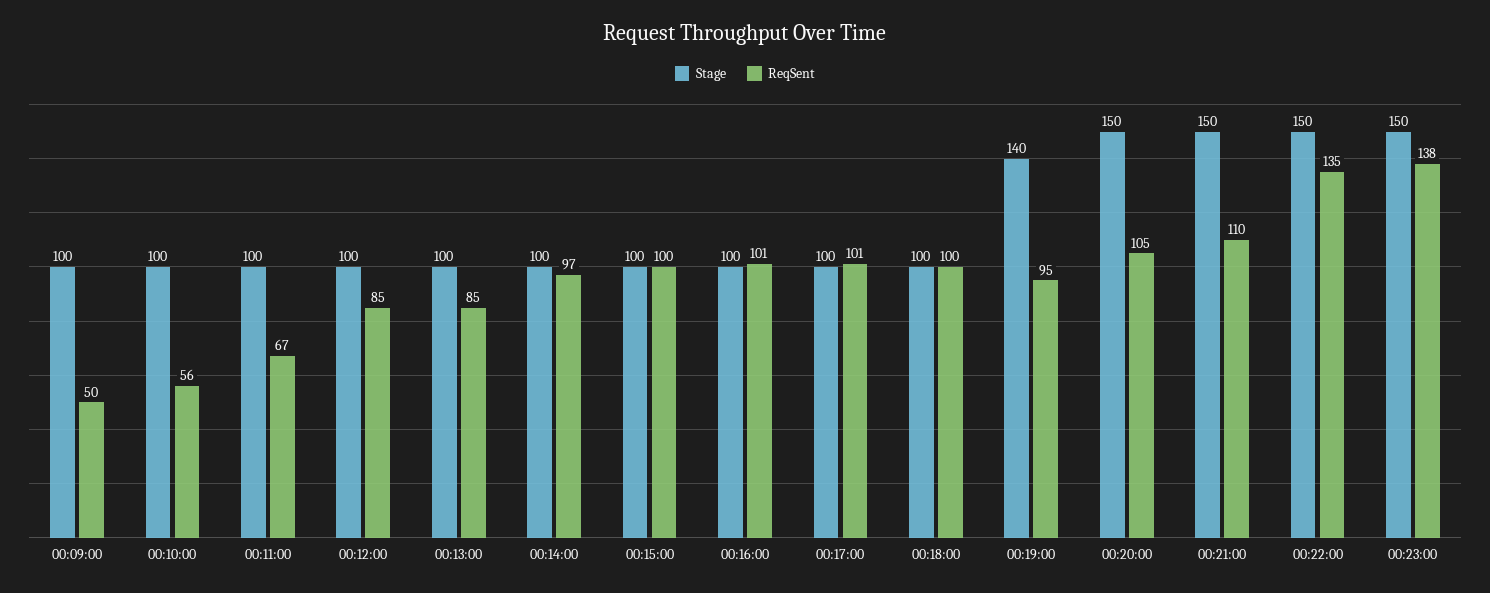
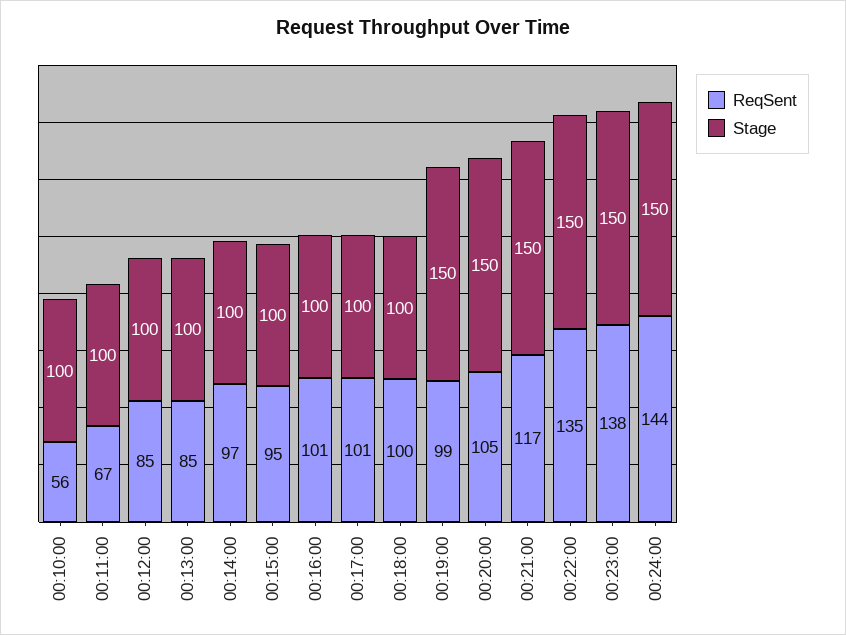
Stage, 00:09:00: 100 -> none
ReqSent, 00:09:00: 50 -> none
ReqSent, 00:15:00: 100 -> 95
Stage, 00:19:00: 140 -> 150
ReqSent, 00:19:00: 95 -> 99
ReqSent, 00:21:00: 110 -> 117
ReqSent, 00:24:00: none -> 144
Stage, 00:24:00: none -> 150

